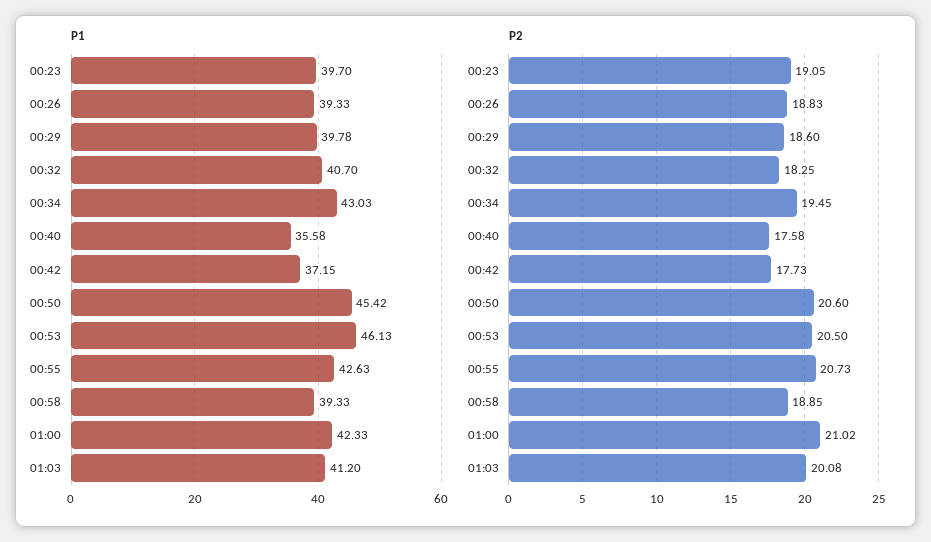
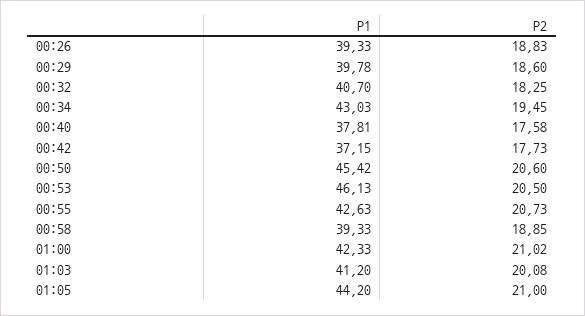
P1, 00:23: 39.7 -> none
P1, 00:40: 35.58 -> 37.81
P2, 00:23: 19.05 -> none
P1, 01:05: none -> 44.2
P2, 01:05: none -> 21

